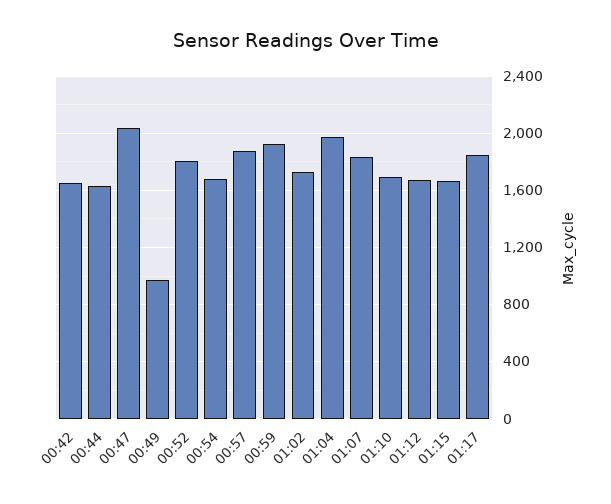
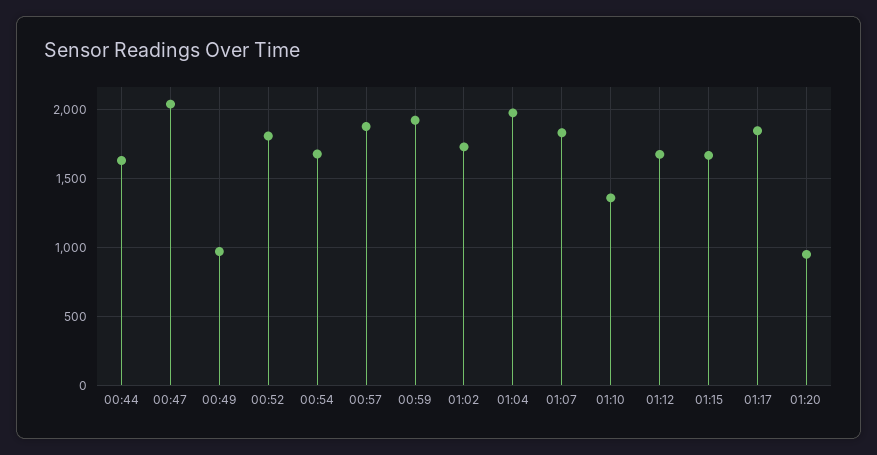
00:42: 1650 -> none
01:10: 1700 -> 1350
01:20: none -> 950

